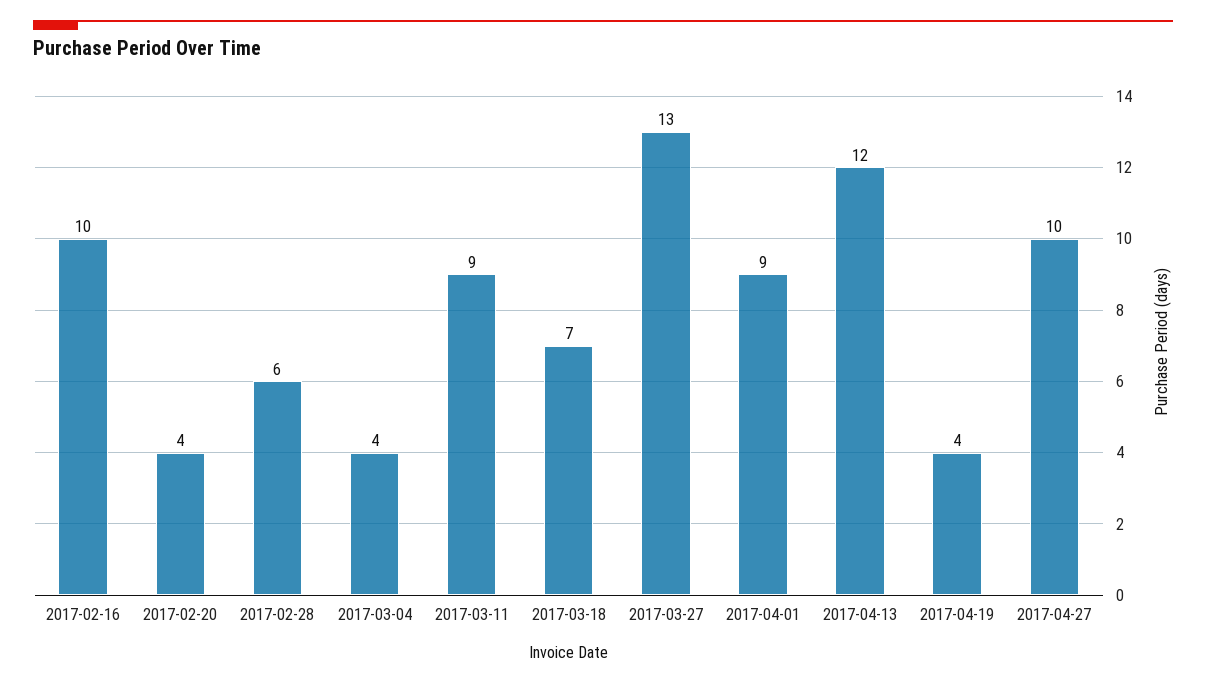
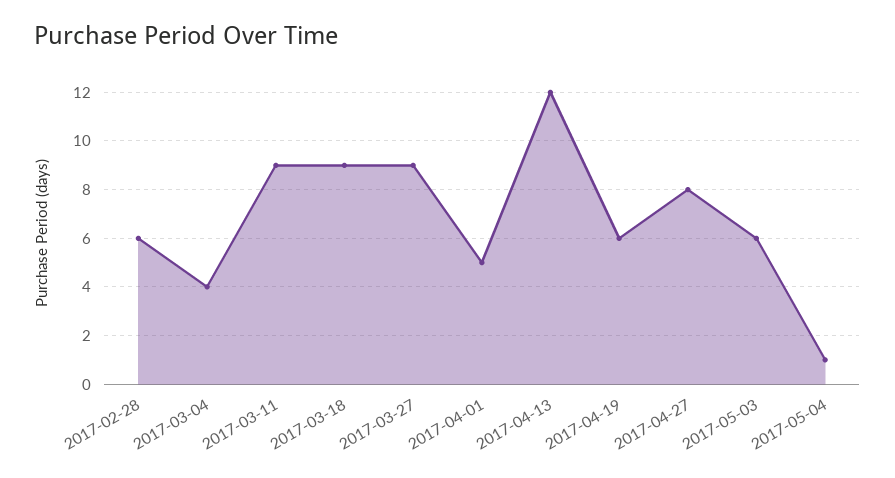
2017-02-16: 10 -> none
2017-02-20: 4 -> none
2017-03-18: 7 -> 9
2017-03-27: 13 -> 9
2017-04-01: 9 -> 5
2017-04-19: 4 -> 6
2017-04-27: 10 -> 8
2017-05-03: none -> 6
2017-05-04: none -> 1

